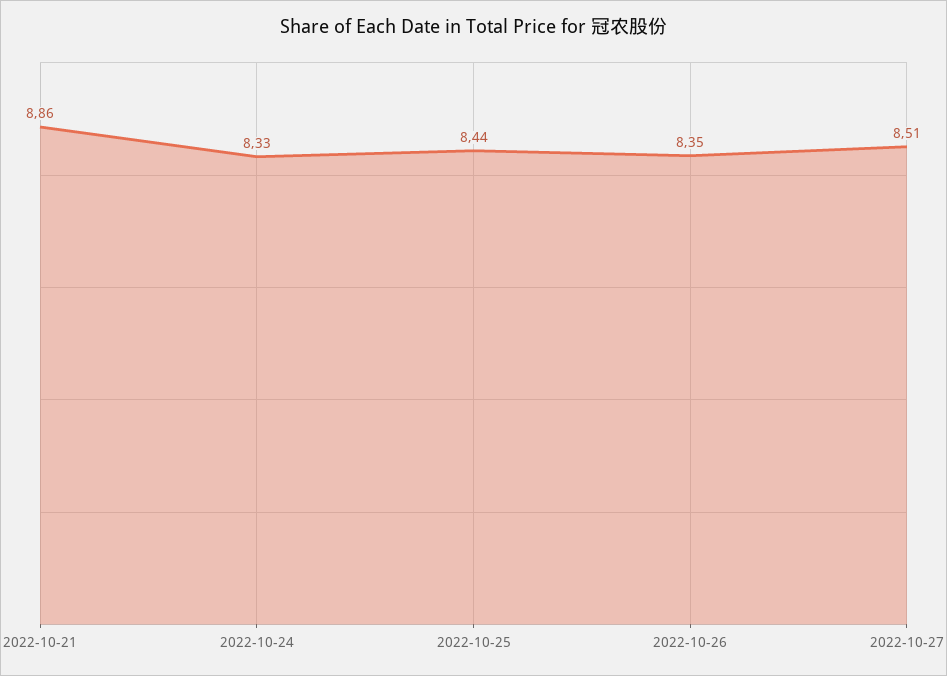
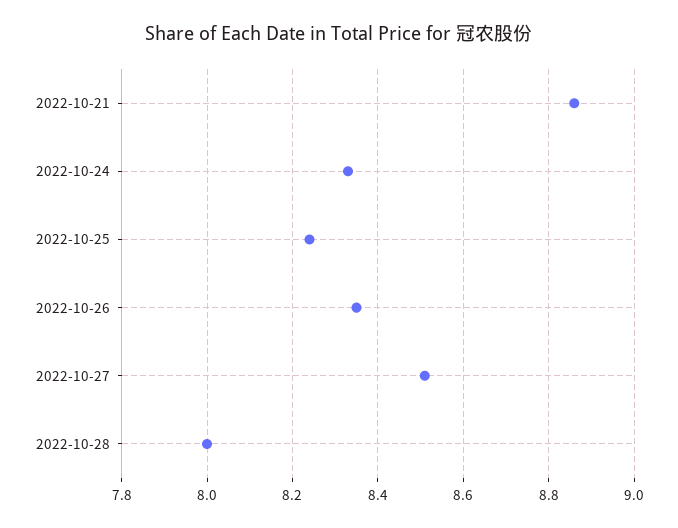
2022-10-25: 8.44 -> 8.25
2022-10-28: none -> 8

